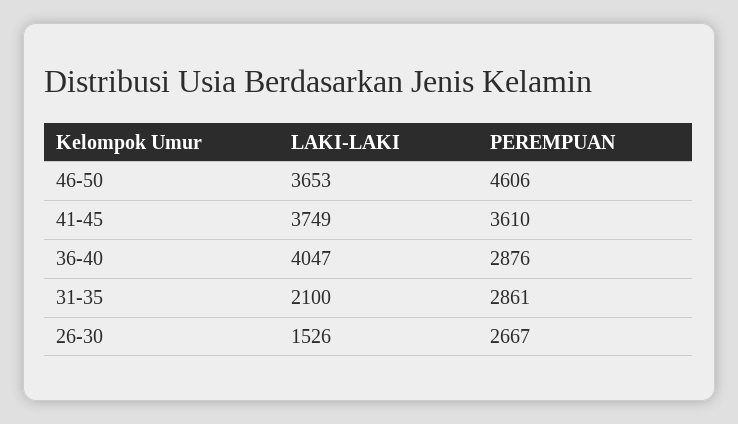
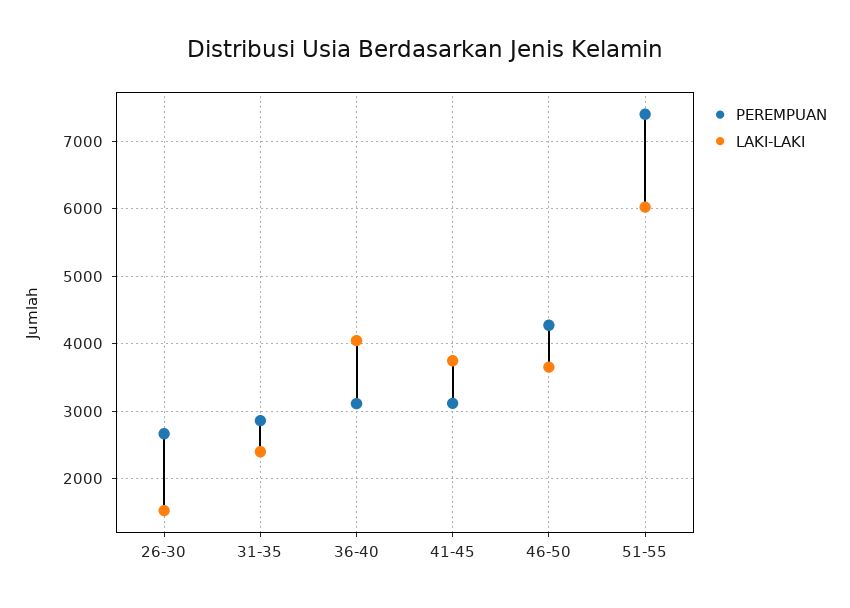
PEREMPUAN, 46-50: 4606 -> 4300
PEREMPUAN, 41-45: 3610 -> 3100
PEREMPUAN, 36-40: 2876 -> 3100
LAKI-LAKI, 31-35: 2100 -> 2400
PEREMPUAN, 51-55: none -> 7400
LAKI-LAKI, 51-55: none -> 6000

